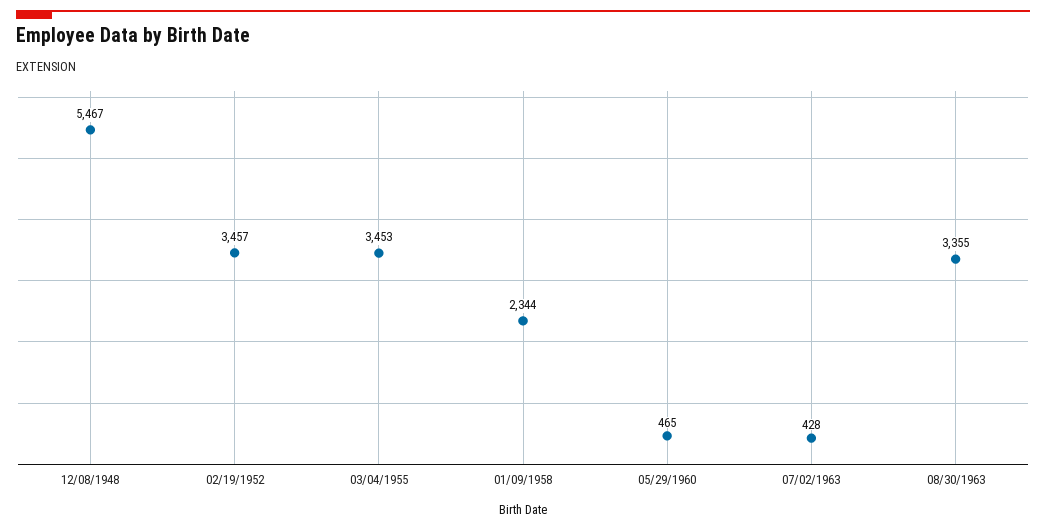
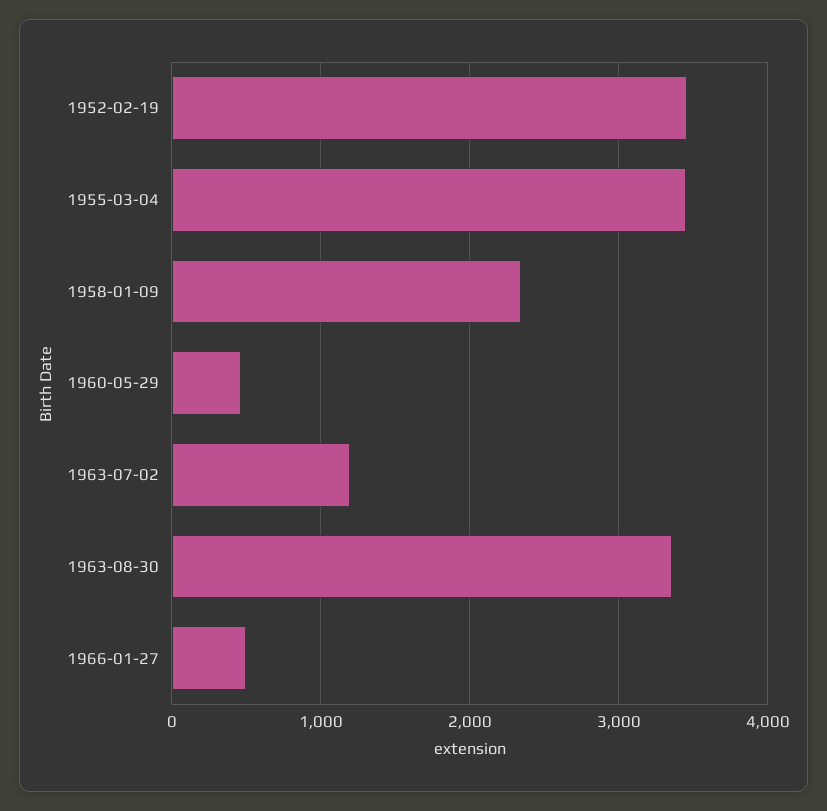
12/08/1948: 5467 -> none
07/02/1963: 428 -> 1200
1966-01-27: none -> 500

